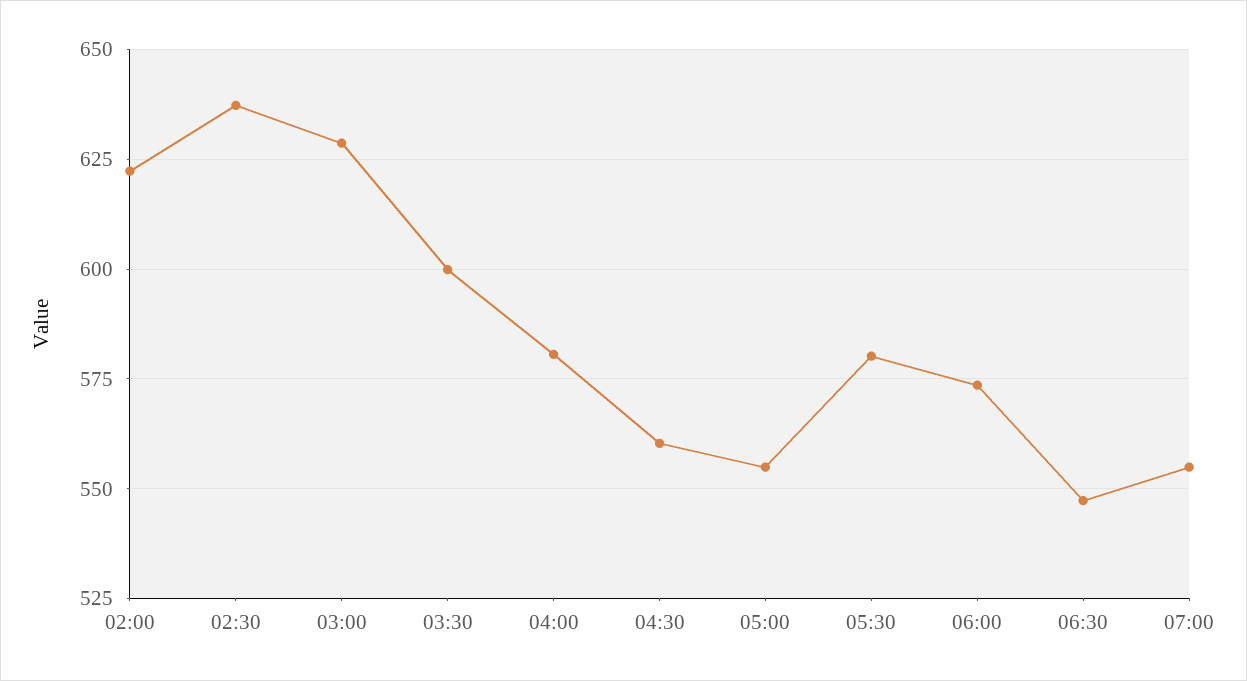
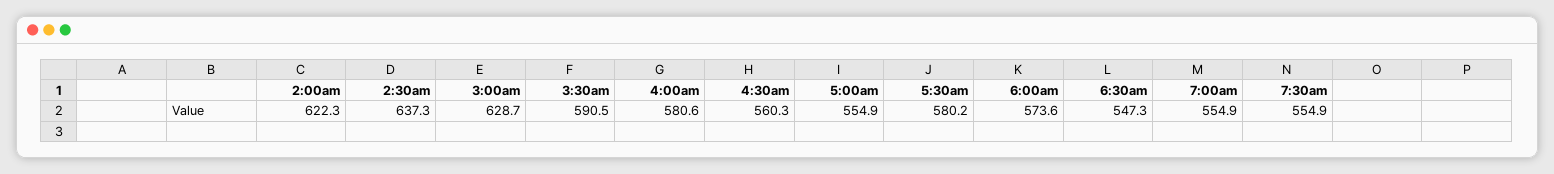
03:30: 600 -> 590.5
7:30am: none -> 554.9

